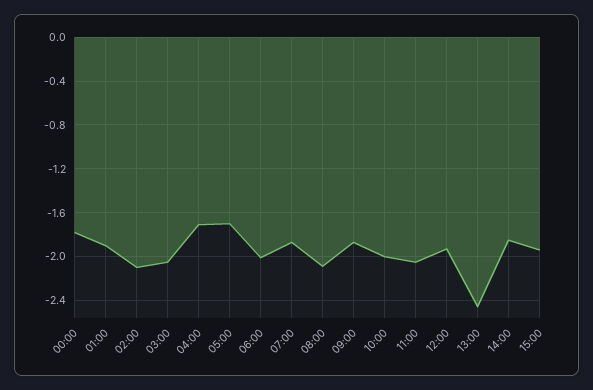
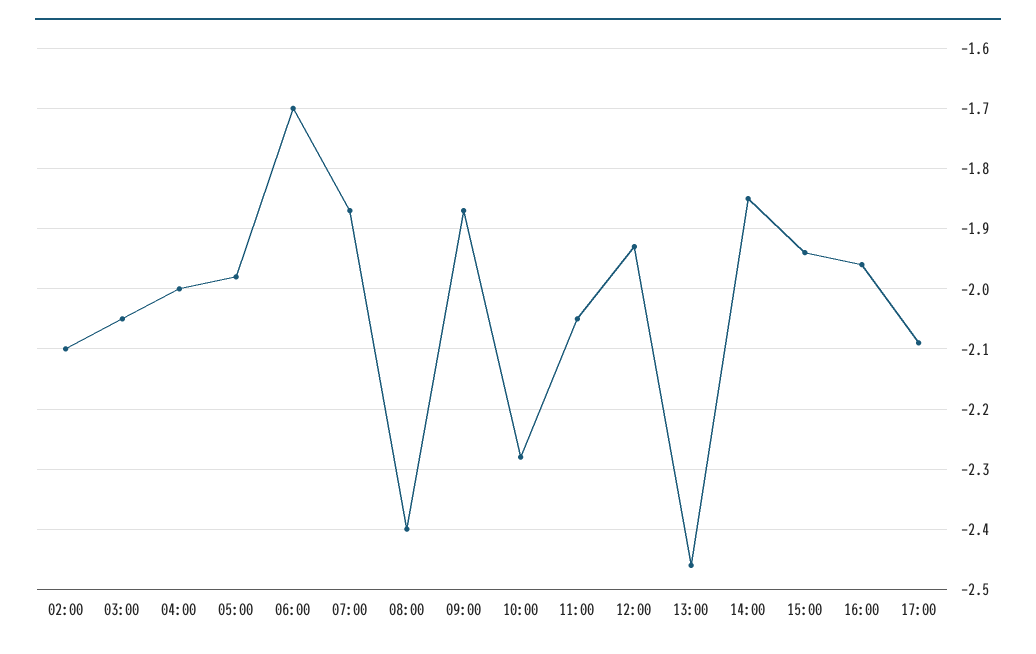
00:00: -1.8 -> none
01:00: -1.9 -> none
04:00: -1.7 -> -2
05:00: -1.7 -> -1.98
06:00: -2 -> -1.7
08:00: -2.1 -> -2.4
10:00: -2 -> -2.28
16:00: none -> -1.96
17:00: none -> -2.09

